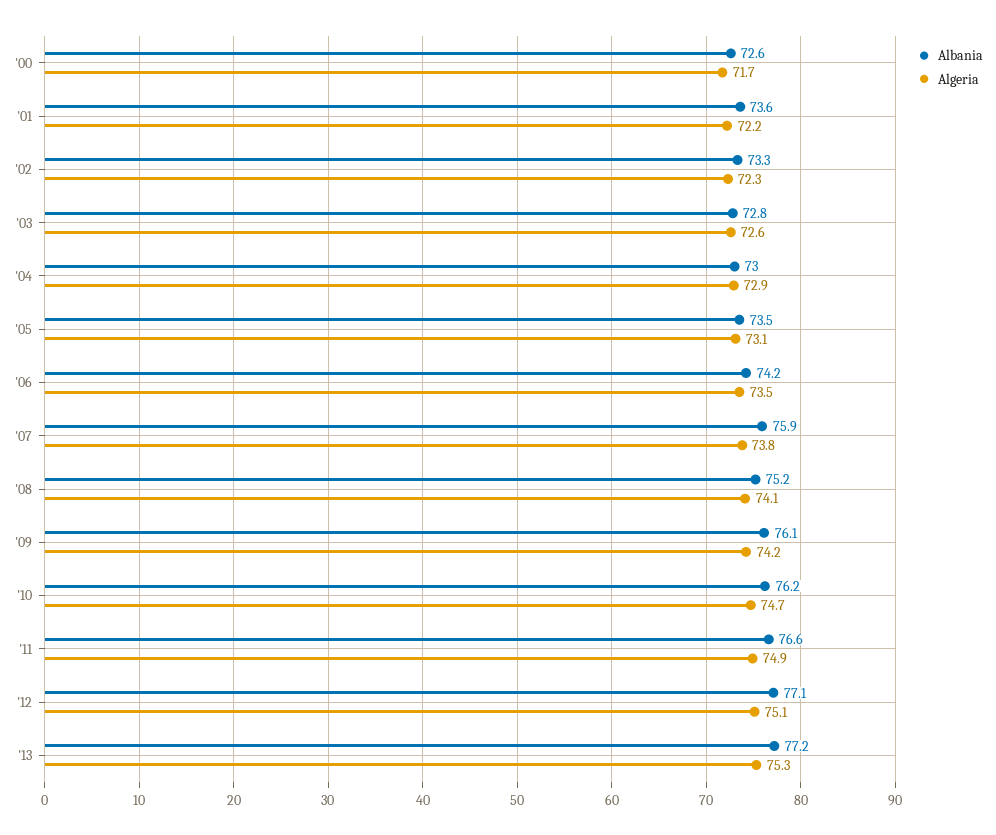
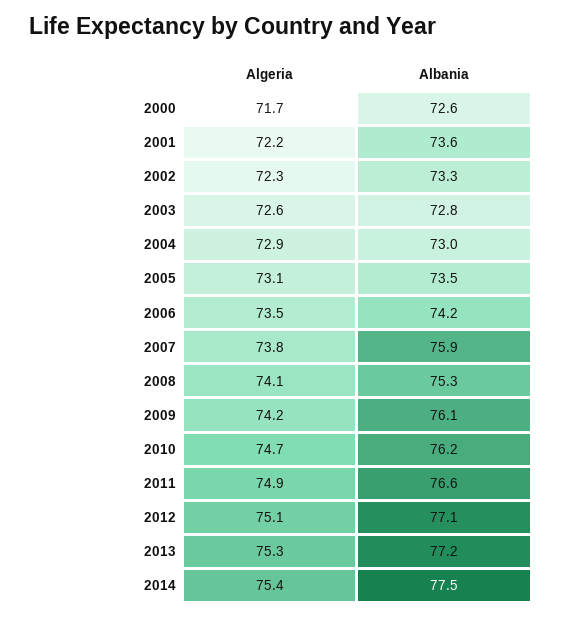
Albania, '08: 75.2 -> 75.3
Algeria, 2014: none -> 75.4
Albania, 2014: none -> 77.5

